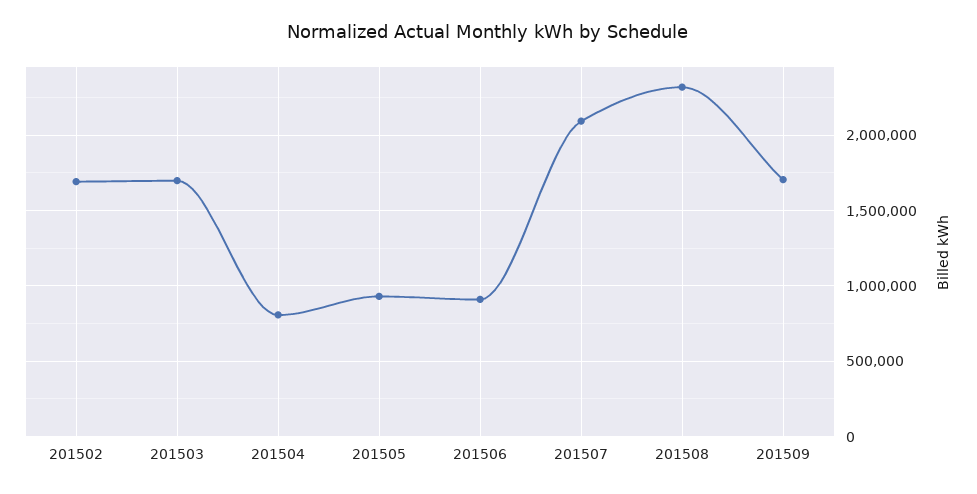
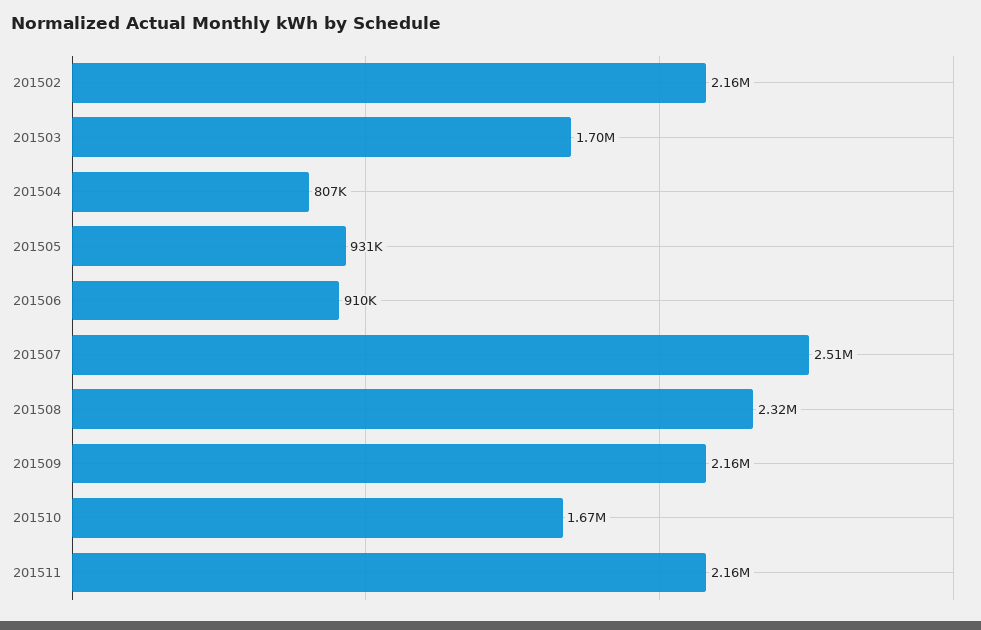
201502: 1700000 -> 2160000
201507: 2100000 -> 2510000
201509: 1700000 -> 2160000
201510: none -> 1670000
201511: none -> 2160000

